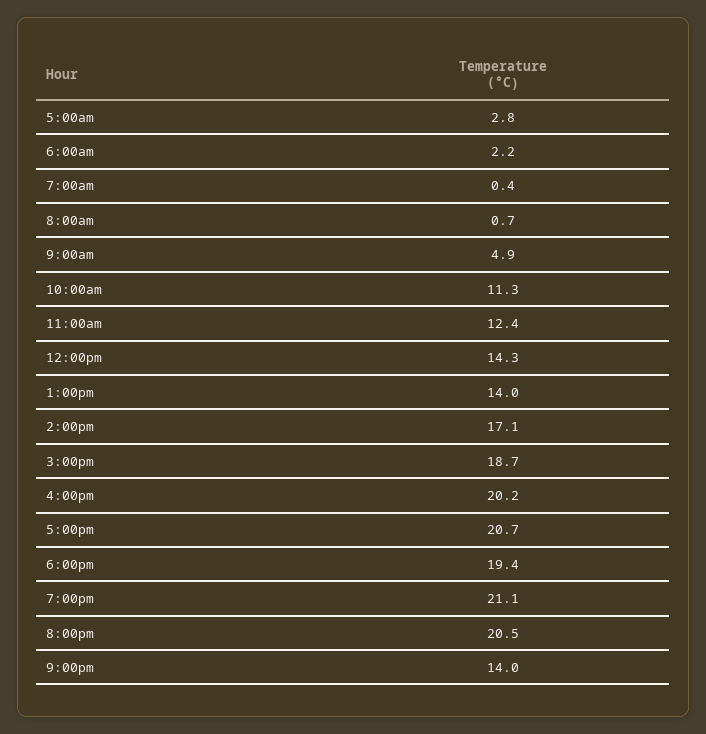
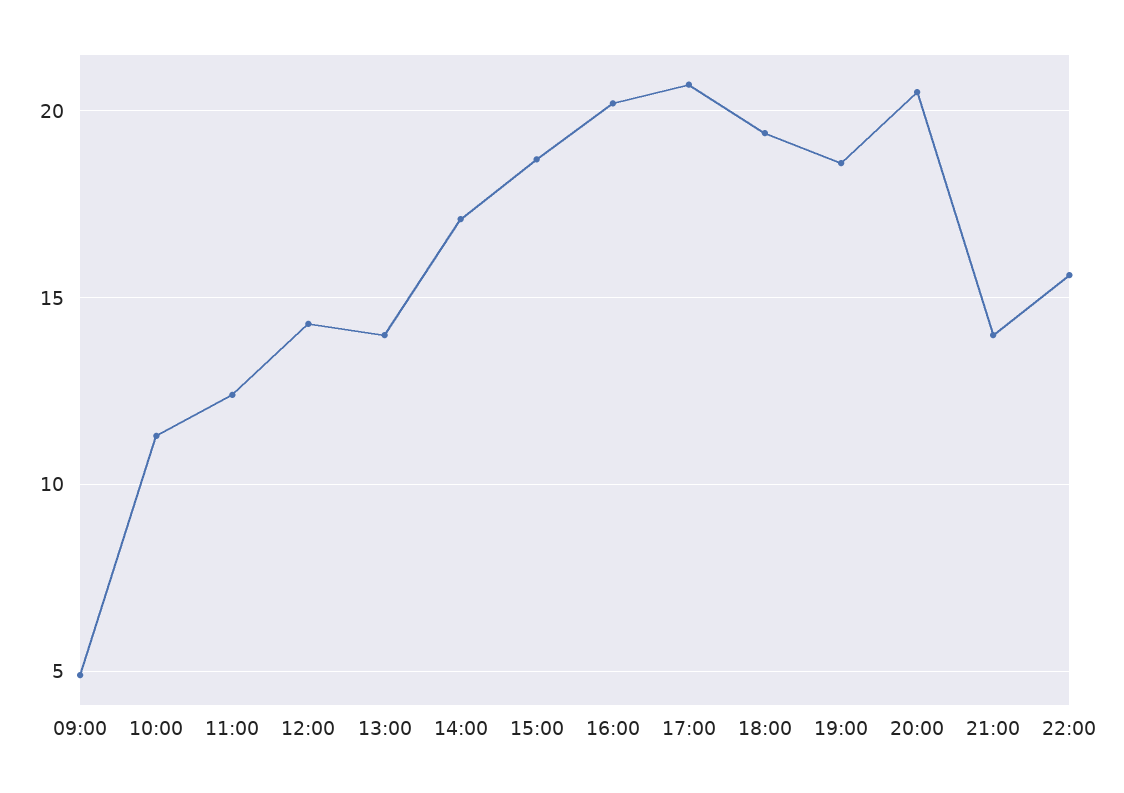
5:00am: 2.8 -> none
6:00am: 2.2 -> none
7:00am: 0.4 -> none
8:00am: 0.7 -> none
7:00pm: 21.1 -> 18.5
22:00: none -> 15.5

